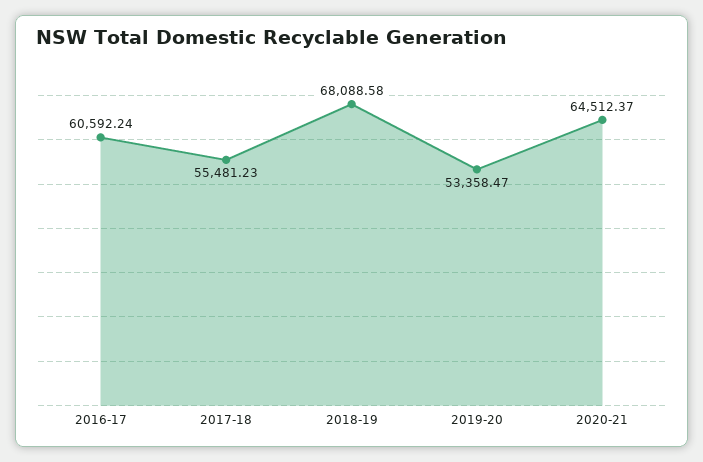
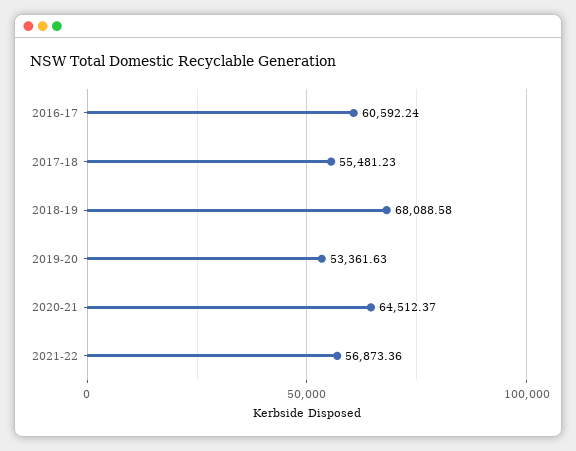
2019-20: 53358.47 -> 53361.63
2021-22: none -> 56873.36

